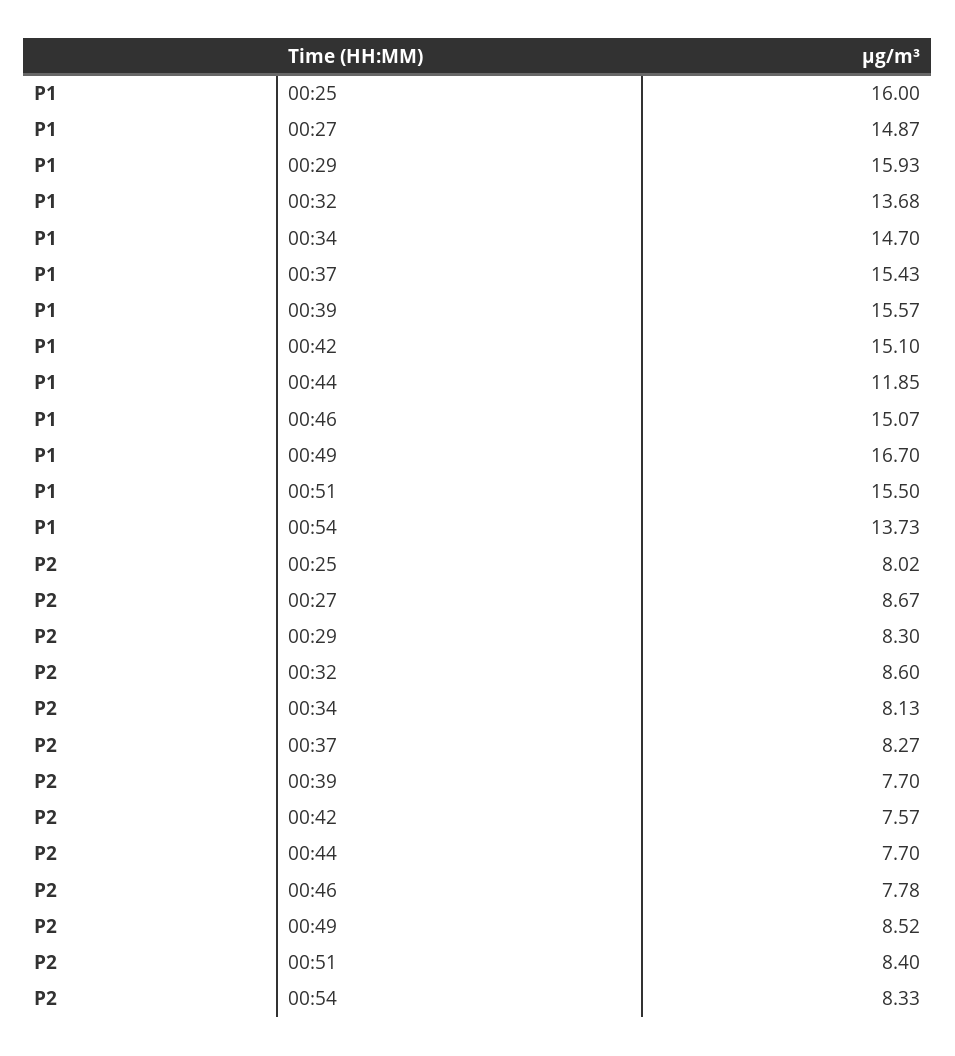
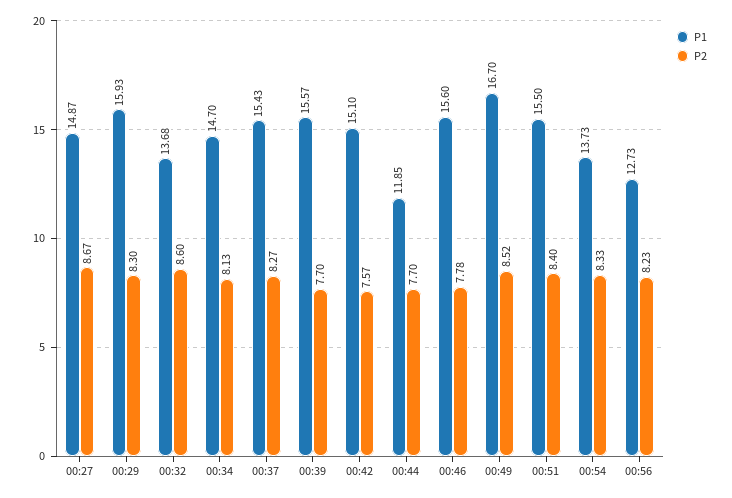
P1, 00:25: 16 -> none
P1, 00:46: 15.07 -> 15.6
P2, 00:25: 8.02 -> none
P1, 00:56: none -> 12.73
P2, 00:56: none -> 8.23

